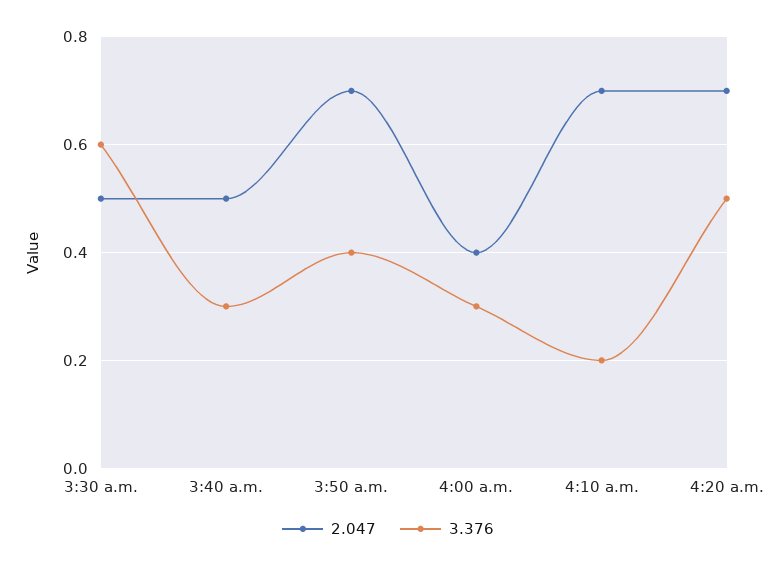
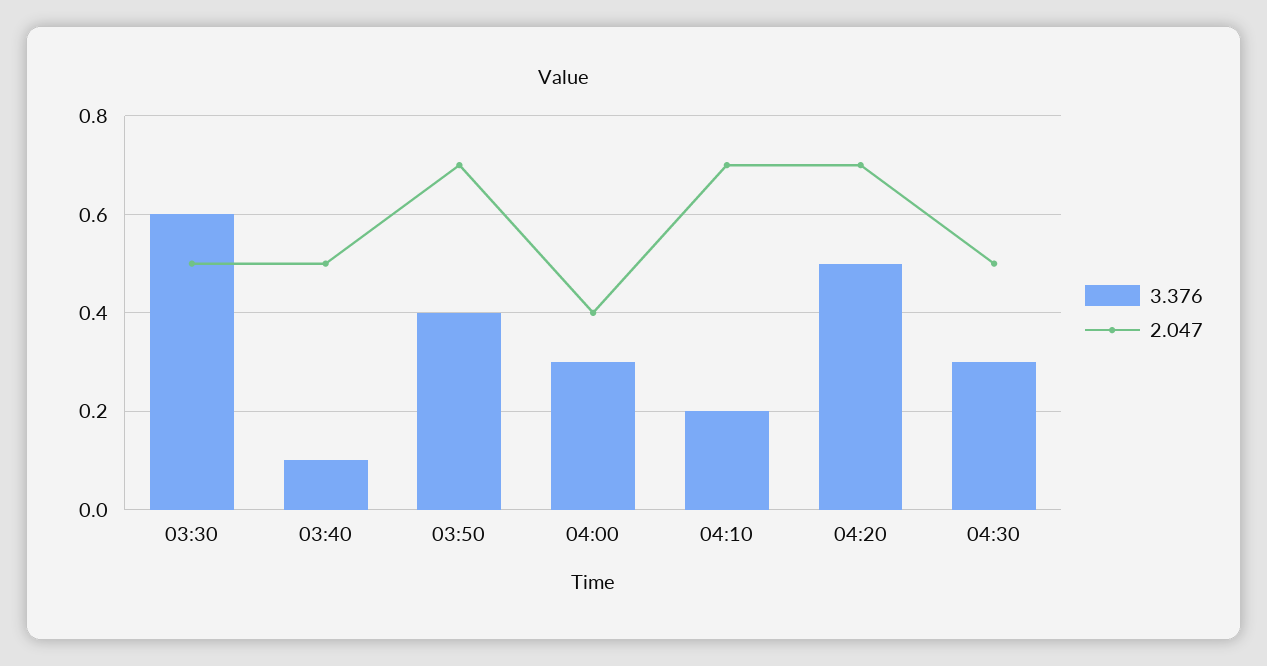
3.376, 3:40 a.m.: 0.3 -> 0.1
3.376, 04:30: none -> 0.3
2.047, 04:30: none -> 0.5

